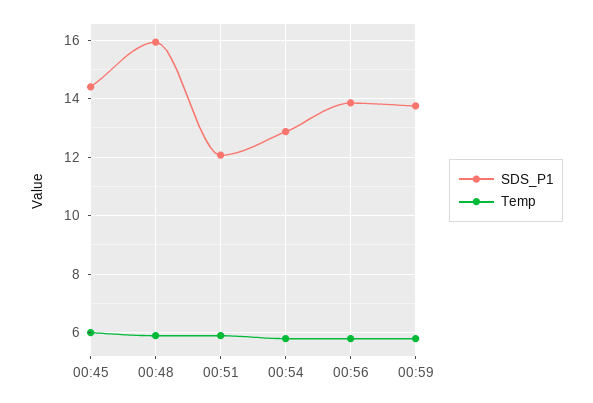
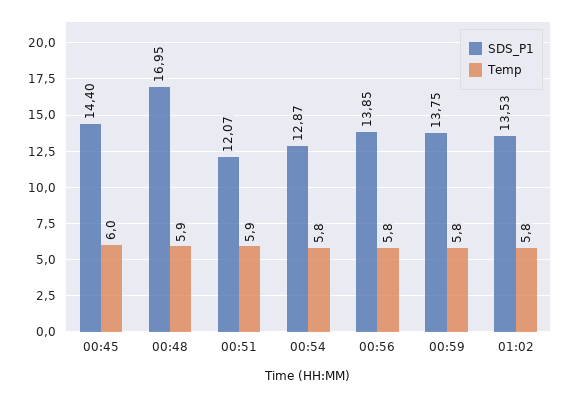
SDS_P1, 00:48: 16 -> 16.95
SDS_P1, 01:02: none -> 13.53
Temp, 01:02: none -> 5.8

